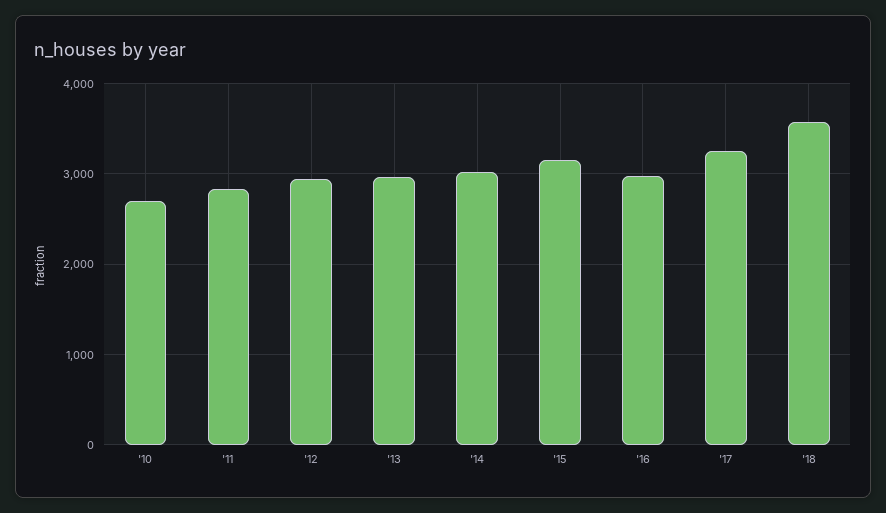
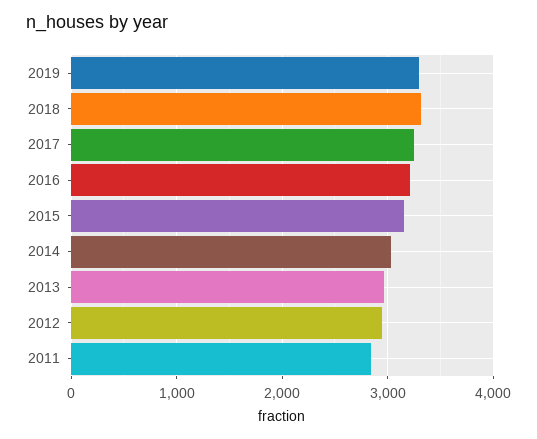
'10: 2700 -> none
'16: 3000 -> 3200
'18: 3600 -> 3300
2019: none -> 3300

